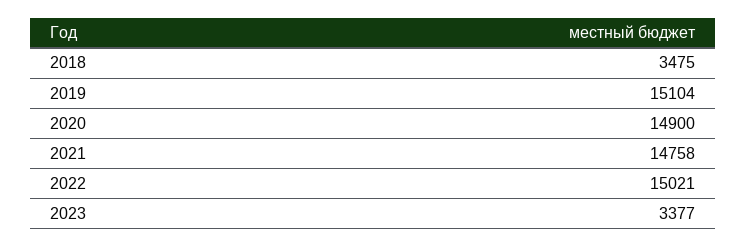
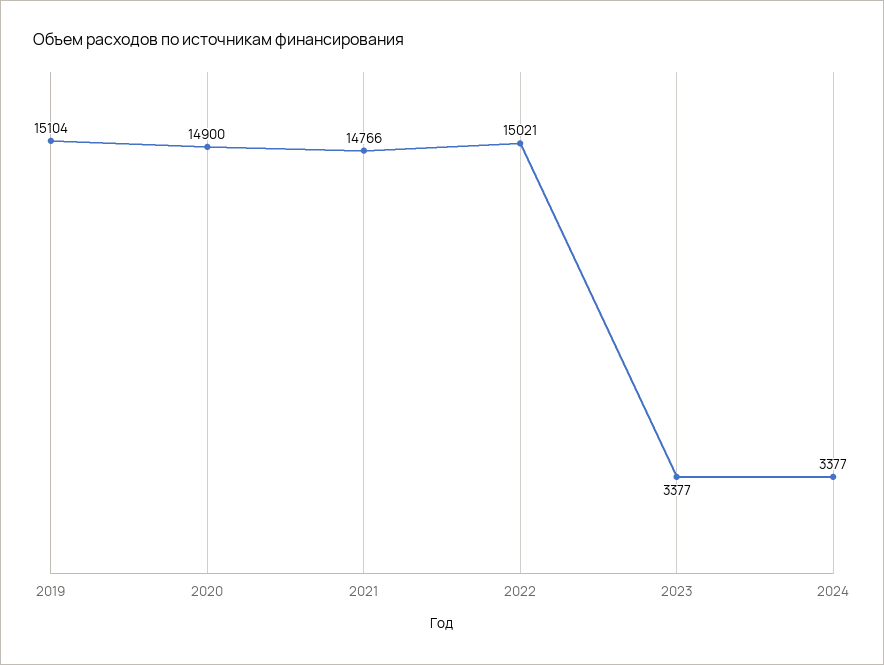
2018: 3475 -> none
2021: 14758 -> 14766
2024: none -> 3377

